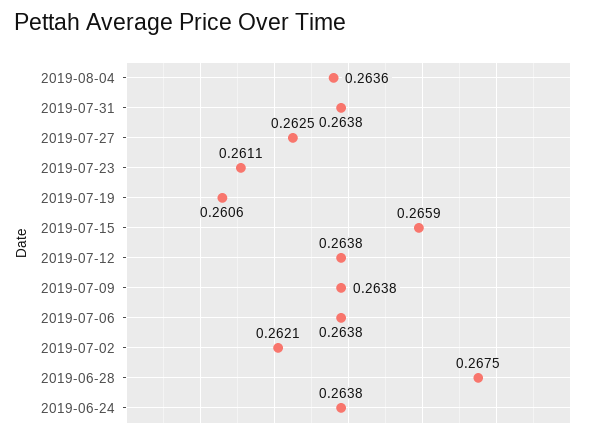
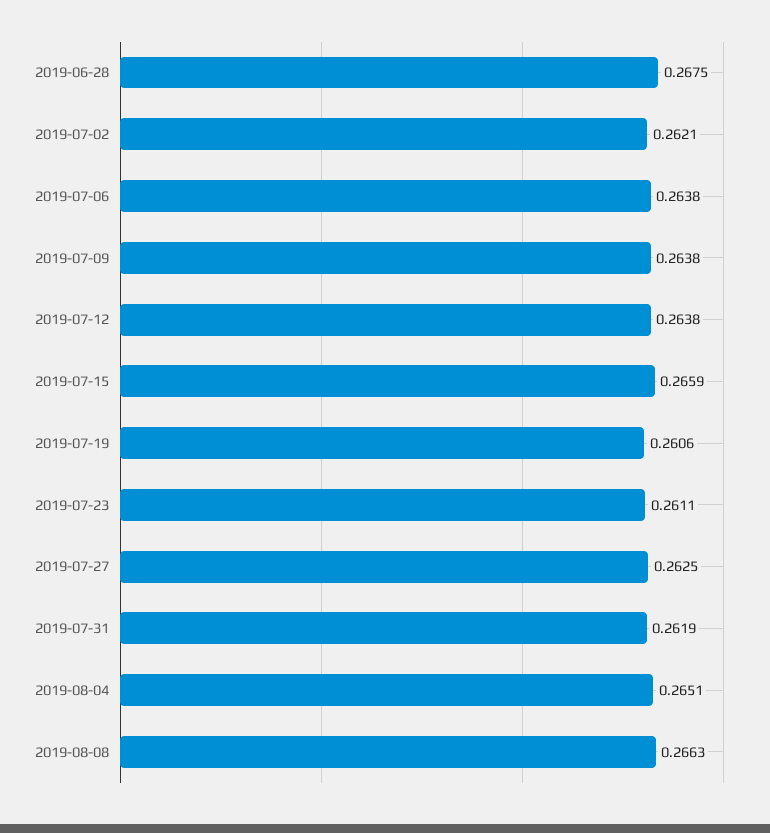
2019-08-04: 0.2636 -> 0.2651
2019-07-31: 0.2638 -> 0.2619
2019-06-24: 0.2638 -> none
2019-08-08: none -> 0.2663

